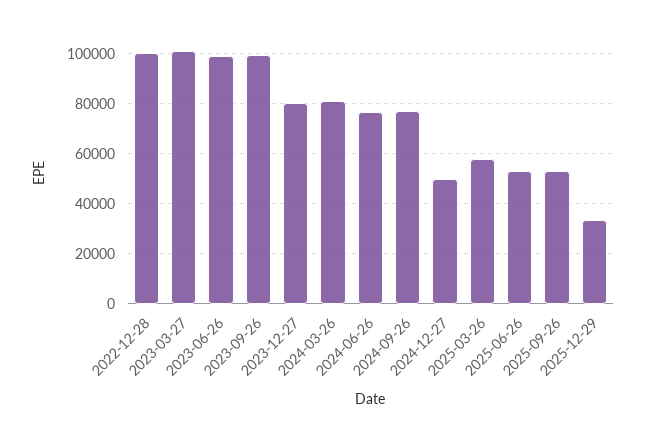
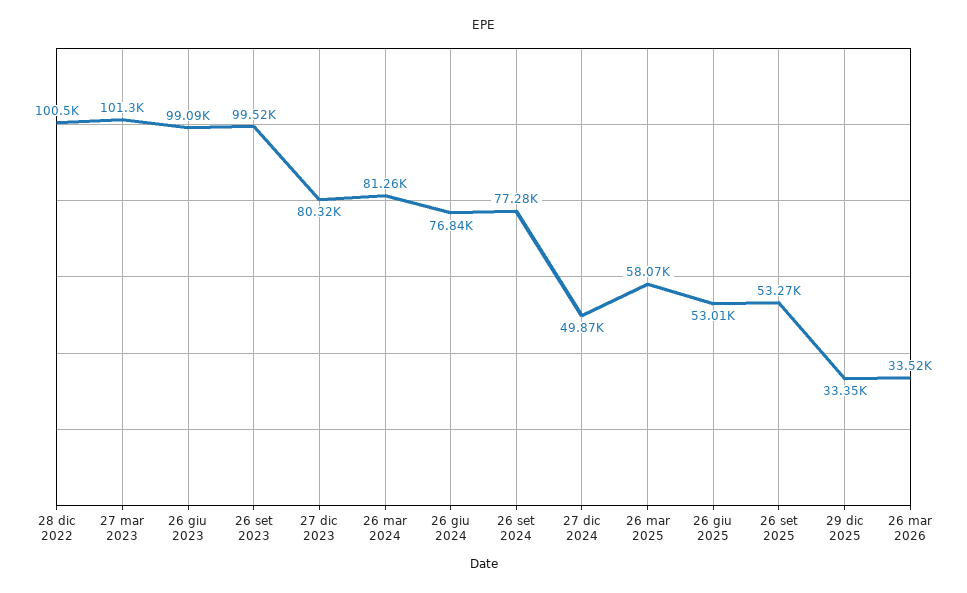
26 mar 2026: none -> 33520

